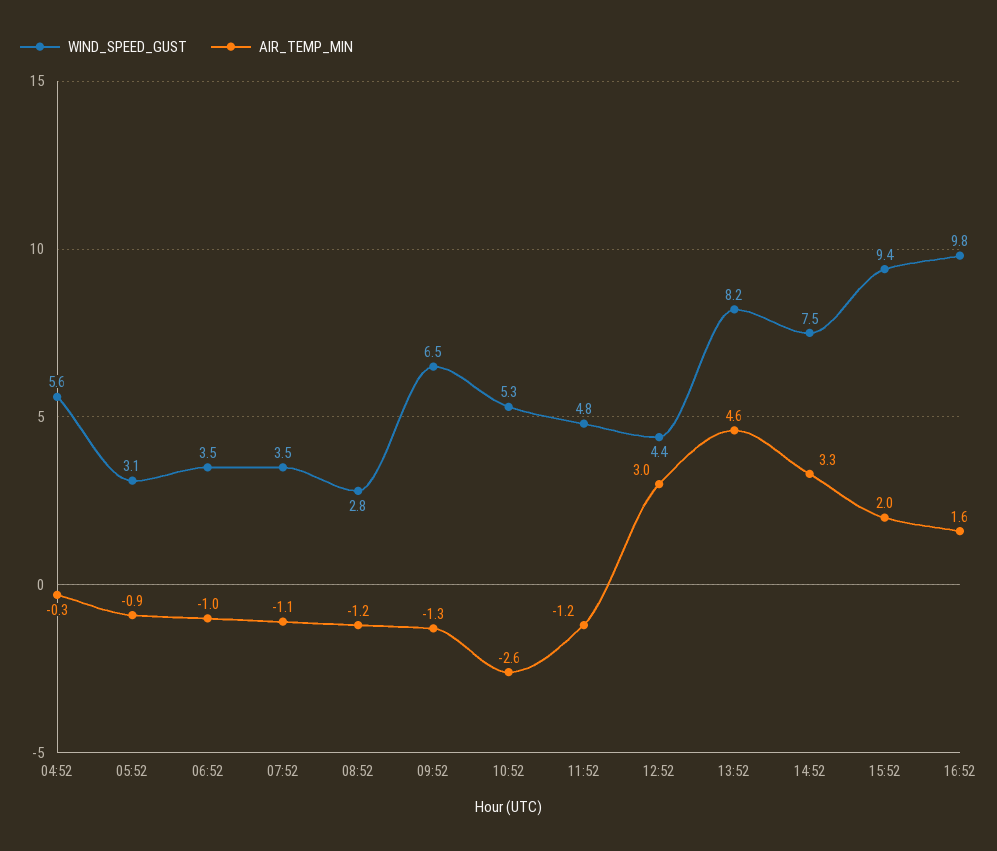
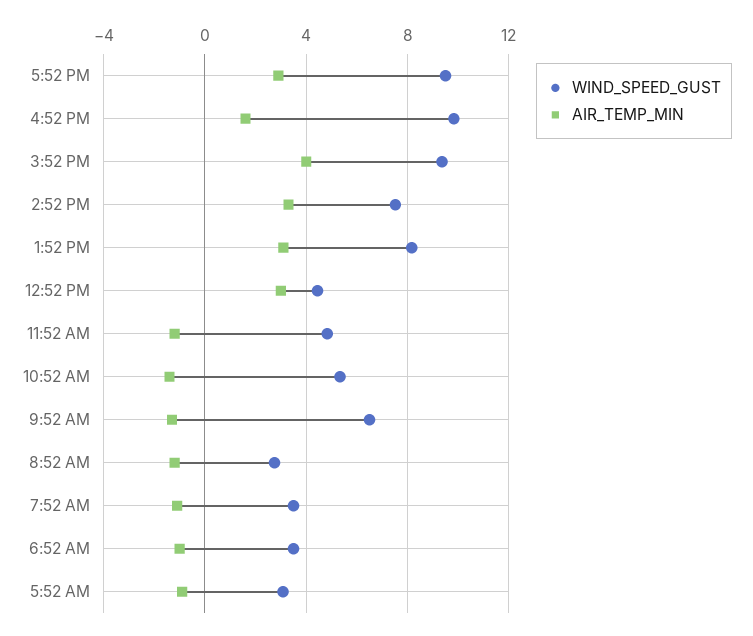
WIND_SPEED_GUST, 04:52: 5.6 -> none
AIR_TEMP_MIN, 04:52: -0.3 -> none
AIR_TEMP_MIN, 10:52: -2.6 -> -1.5
AIR_TEMP_MIN, 13:52: 4.6 -> 3
AIR_TEMP_MIN, 15:52: 2 -> 4
WIND_SPEED_GUST, 5:52 PM: none -> 9.5
AIR_TEMP_MIN, 5:52 PM: none -> 3

